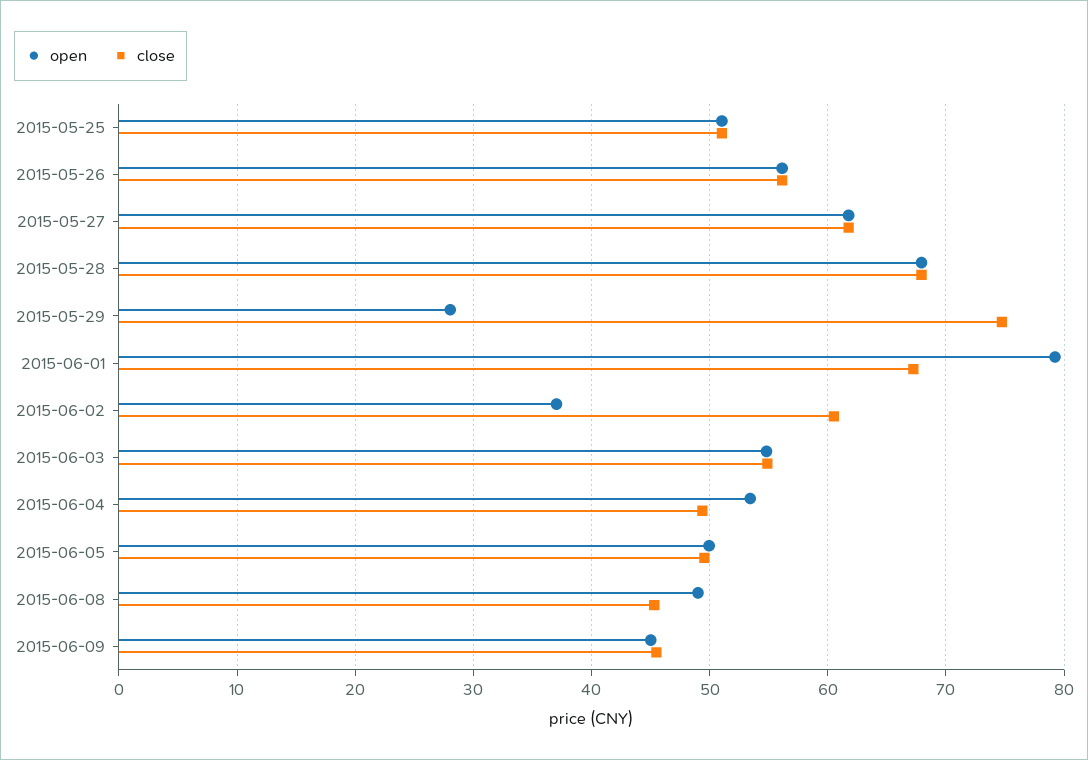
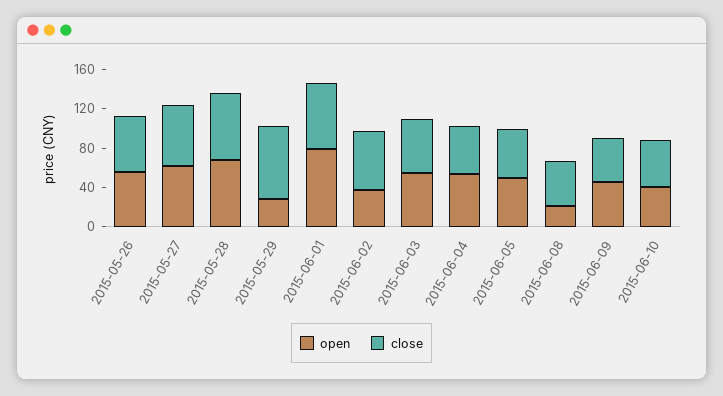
open, 2015-05-25: 51 -> none
close, 2015-05-25: 51 -> none
open, 2015-06-08: 49 -> 20
open, 2015-06-10: none -> 40
close, 2015-06-10: none -> 50

